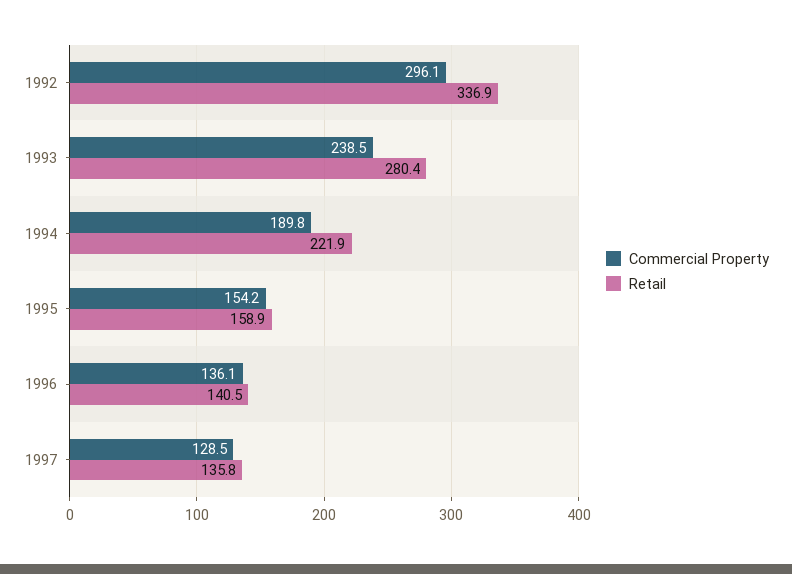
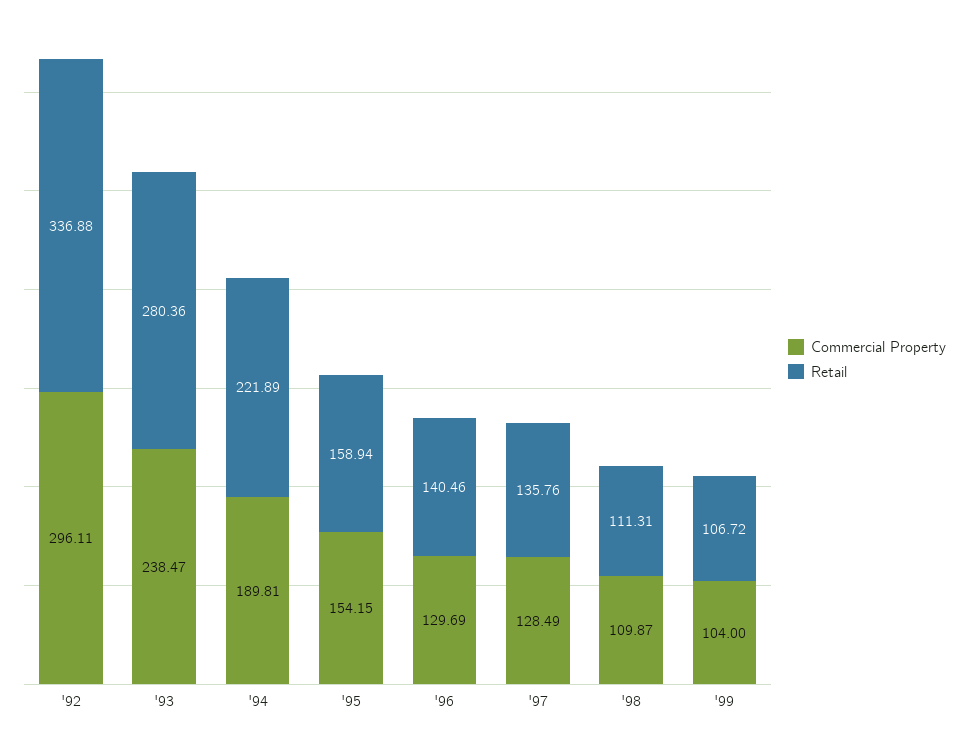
Commercial Property, 1996: 136.1 -> 129.69
Commercial Property, '98: none -> 109.87
Retail, '98: none -> 111.31
Commercial Property, '99: none -> 104
Retail, '99: none -> 106.72

